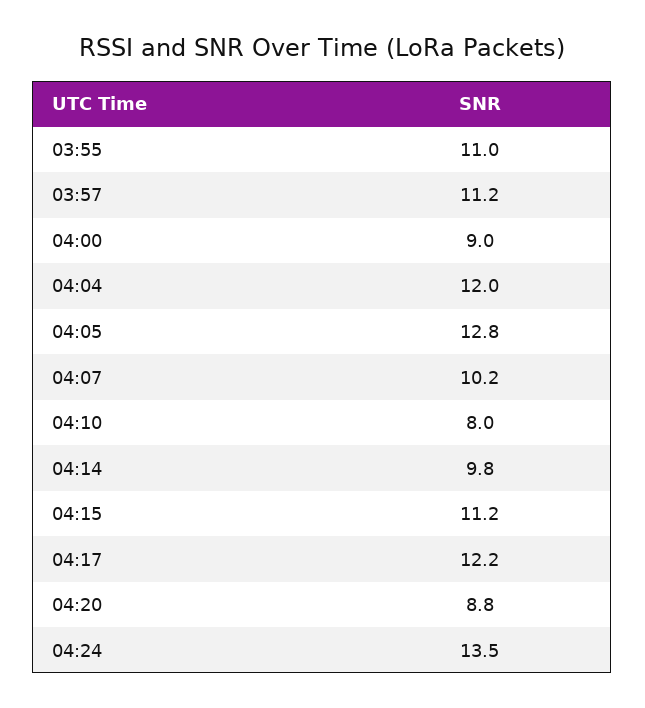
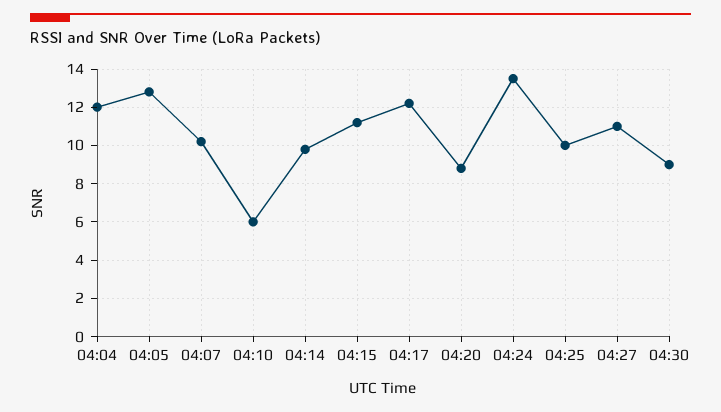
03:55: 11 -> none
03:57: 11.2 -> none
04:00: 9 -> none
04:10: 8 -> 6
04:25: none -> 10
04:27: none -> 11
04:30: none -> 9

